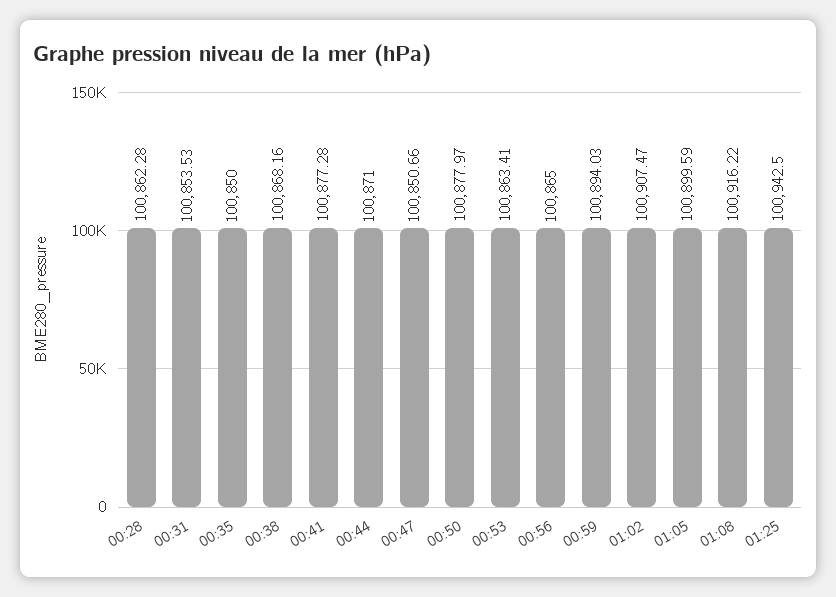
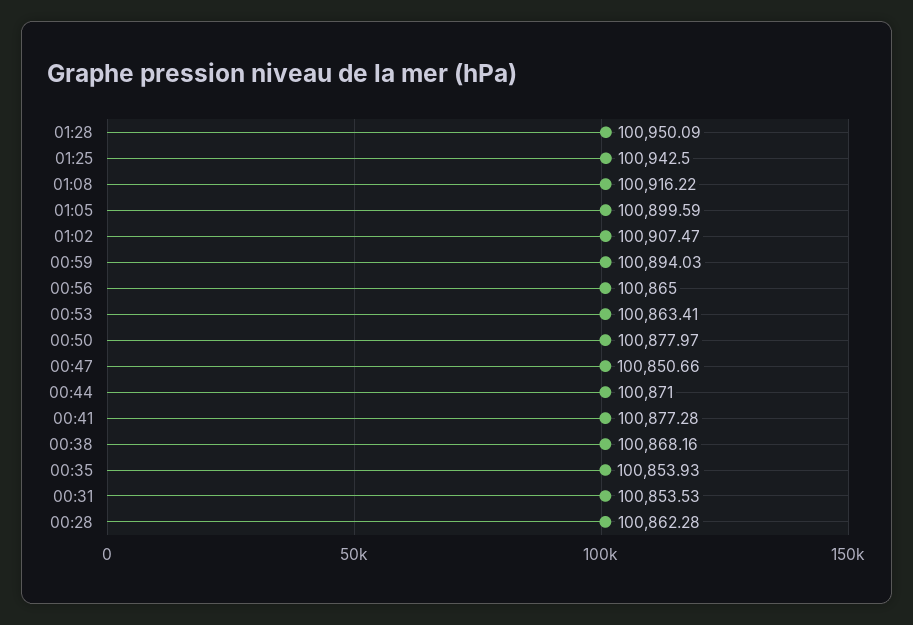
00:35: 100850 -> 100853.93
01:28: none -> 100950.09

